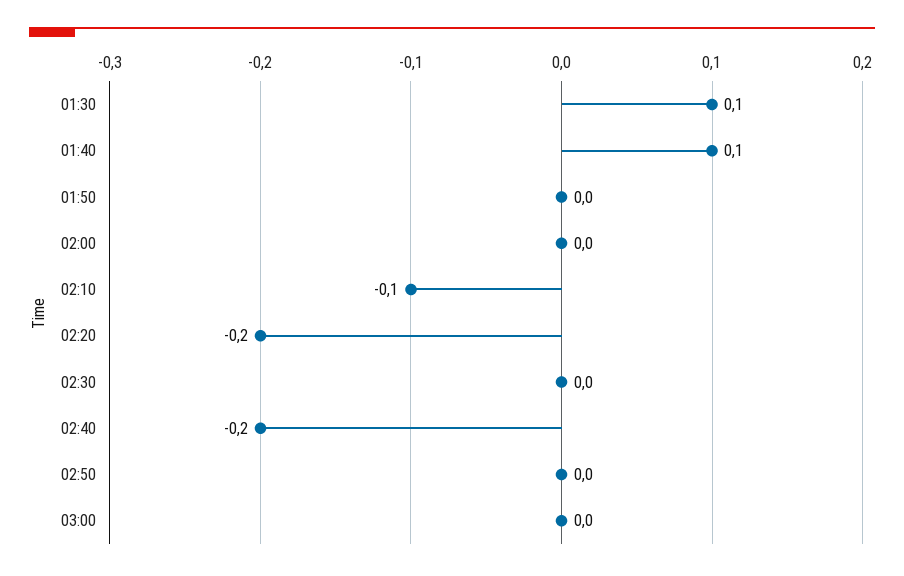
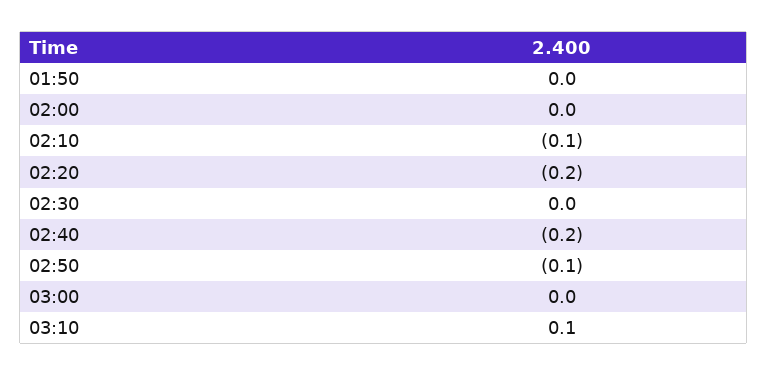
01:30: 0.1 -> none
01:40: 0.1 -> none
02:50: 0 -> -0.1
03:10: none -> 0.1

